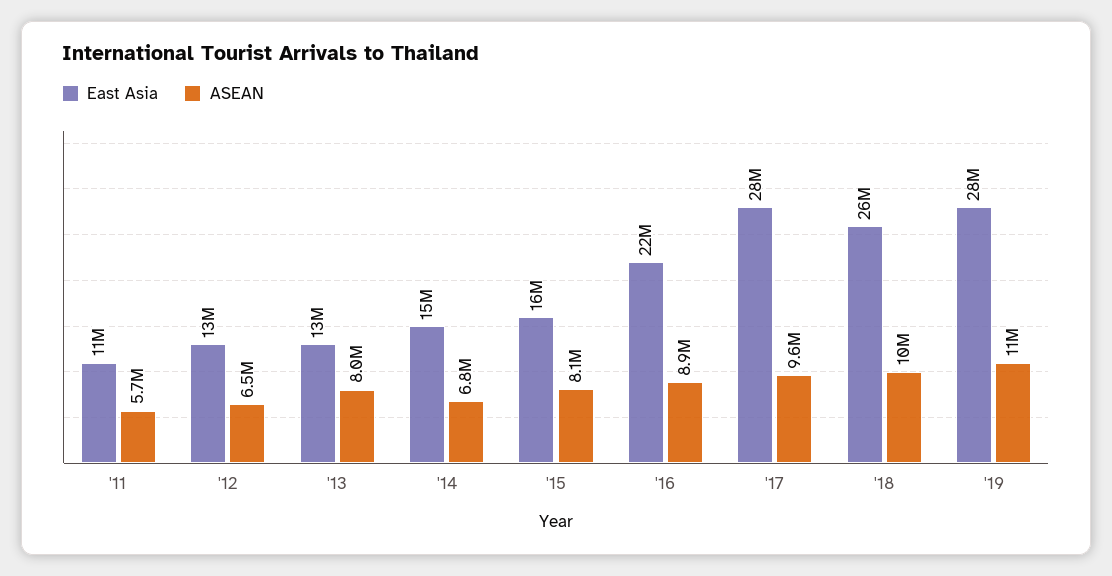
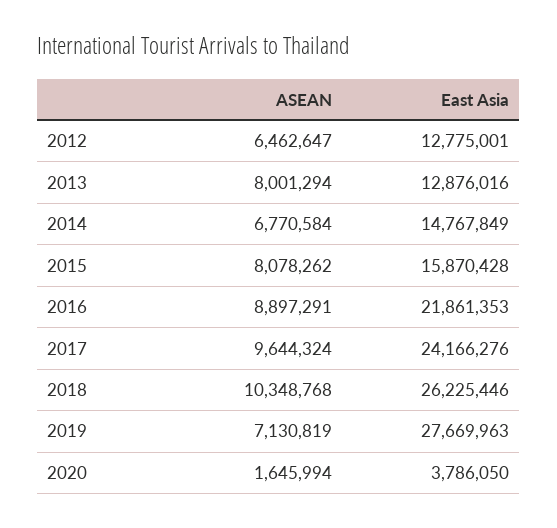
East Asia, '11: 11000000 -> none
ASEAN, '11: 5700000 -> none
East Asia, '17: 28000000 -> 24166276
ASEAN, '19: 11000000 -> 7130819
ASEAN, 2020: none -> 1645994
East Asia, 2020: none -> 3786050

